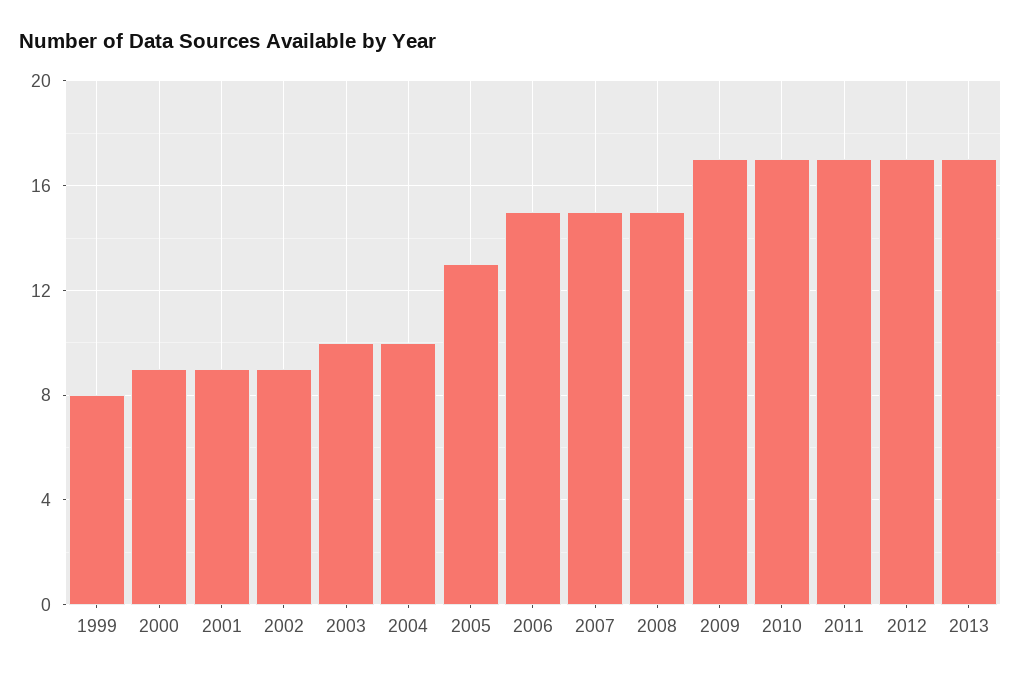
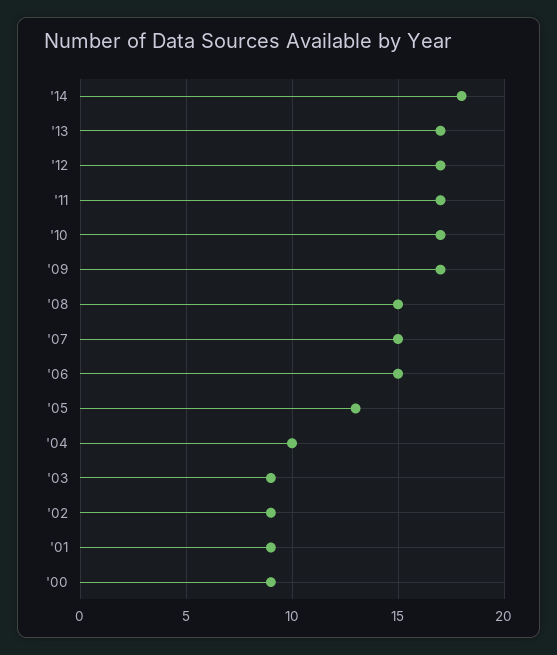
1999: 8 -> none
2003: 10 -> 9
'14: none -> 18

